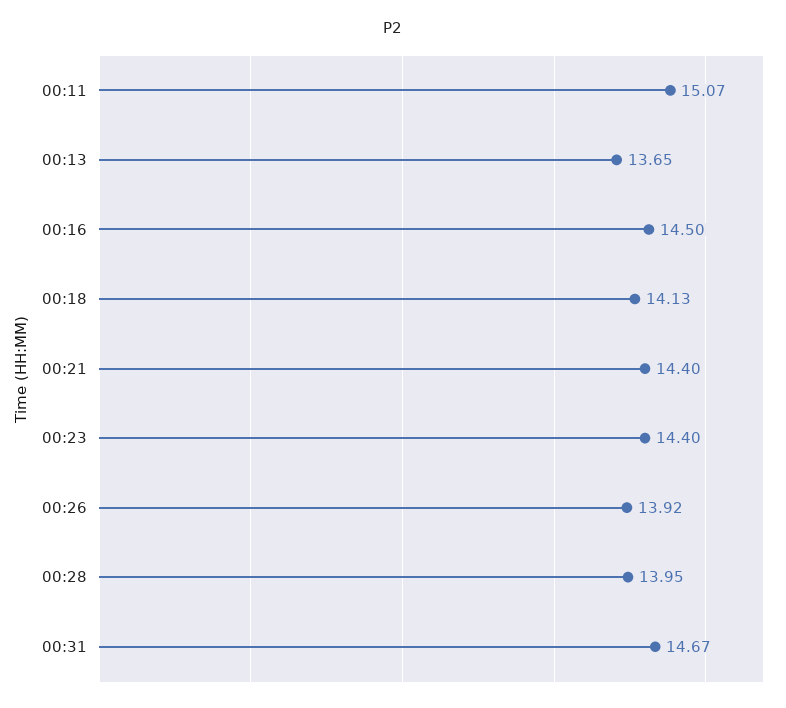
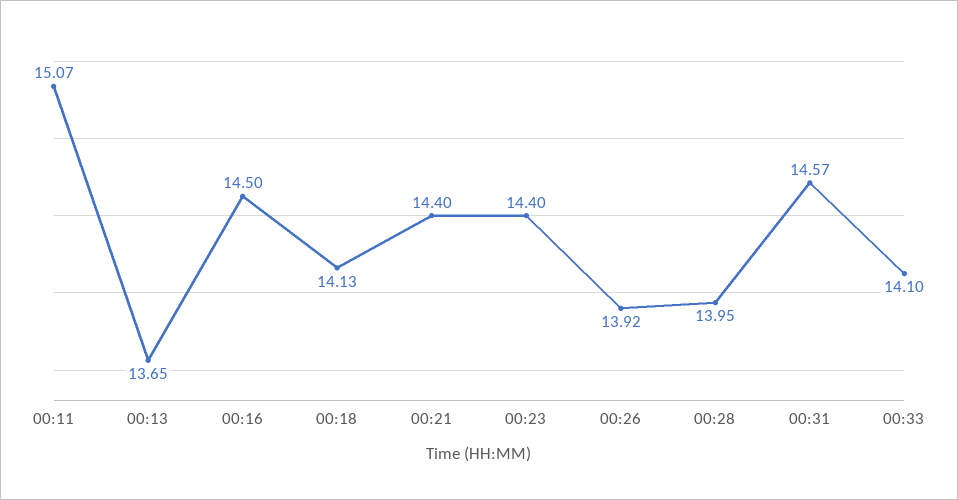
00:31: 14.67 -> 14.57
00:33: none -> 14.1

